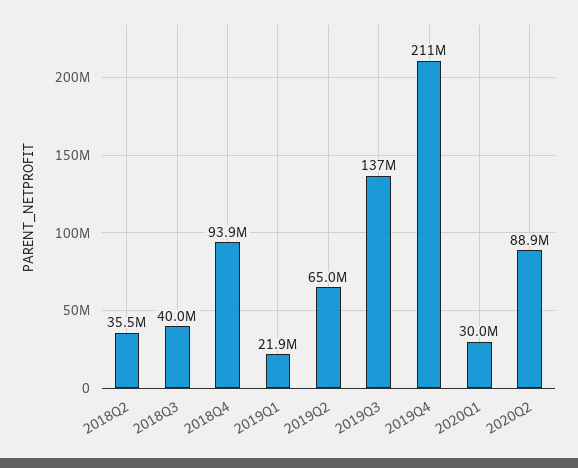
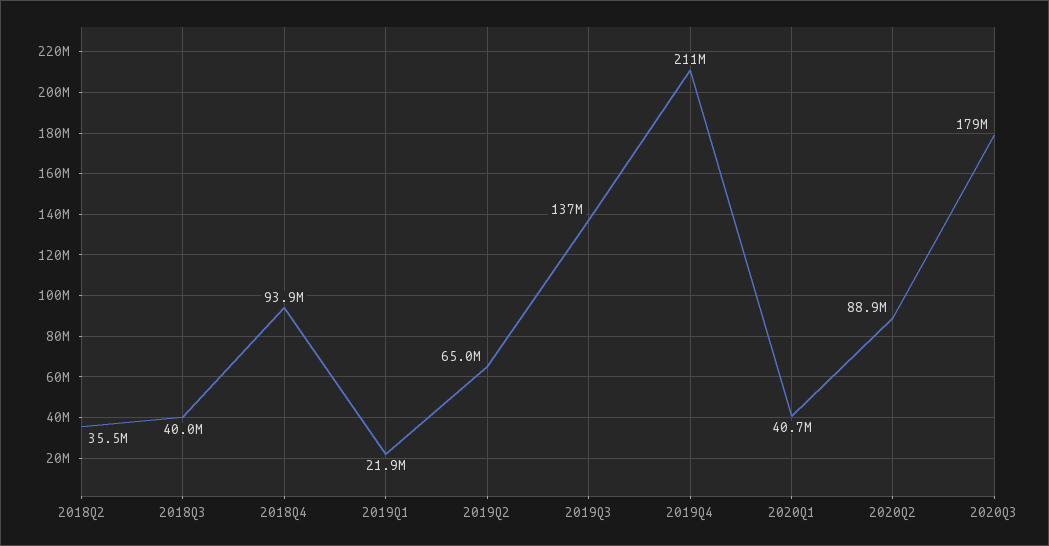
2020Q1: 30000000 -> 40700000
2020Q3: none -> 179000000

